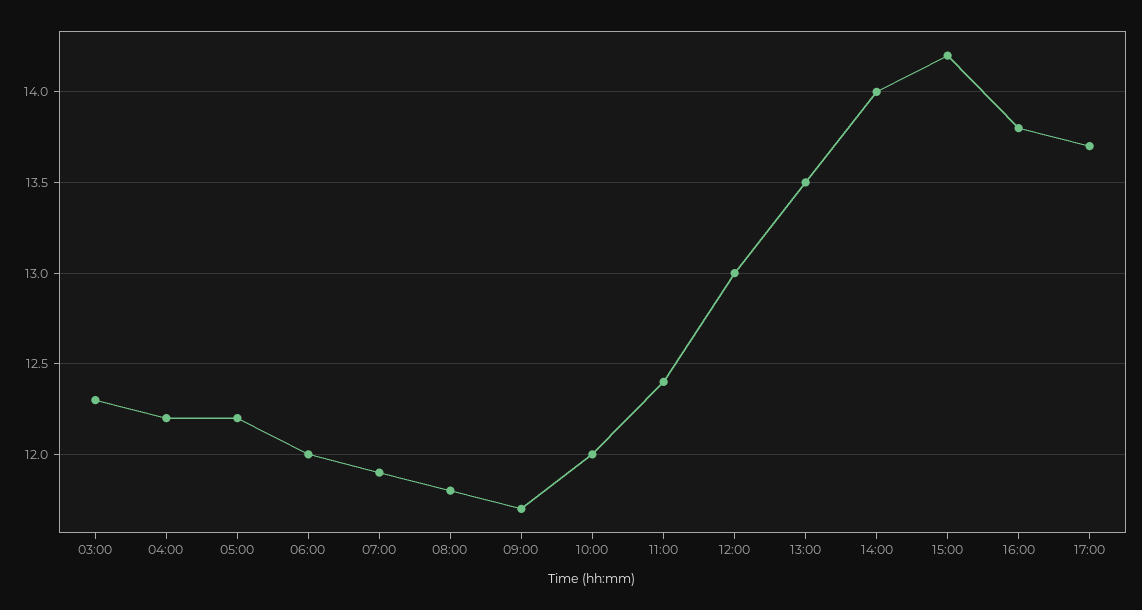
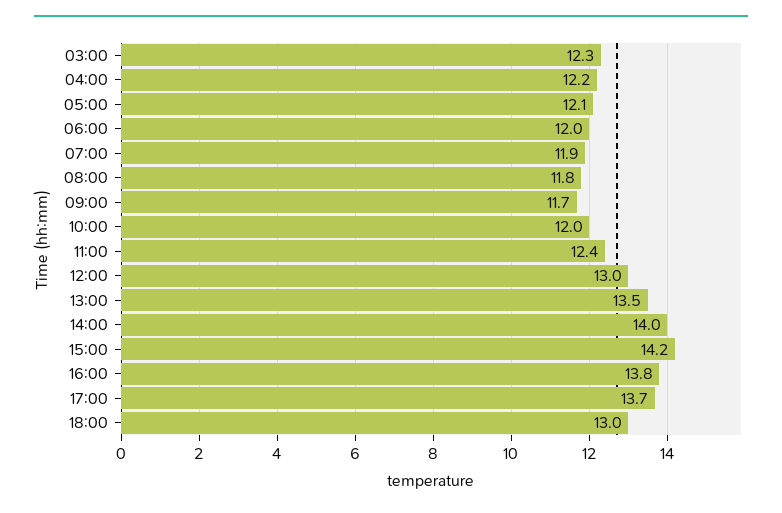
05:00: 12.2 -> 12.1
18:00: none -> 13

